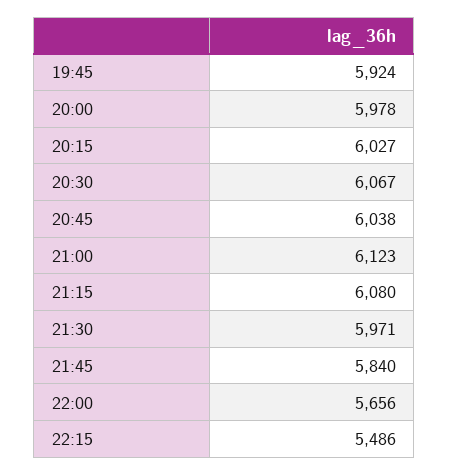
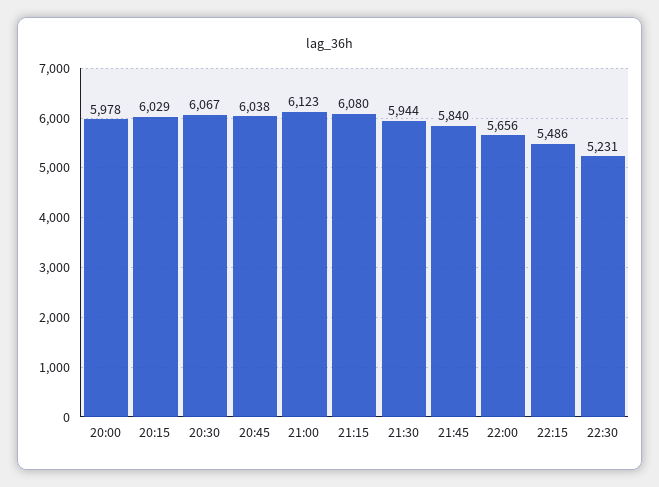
19:45: 5924 -> none
20:15: 6027 -> 6029
21:30: 5971 -> 5944
22:30: none -> 5231

